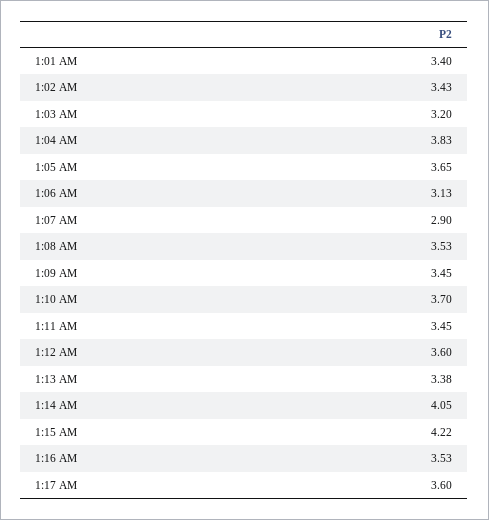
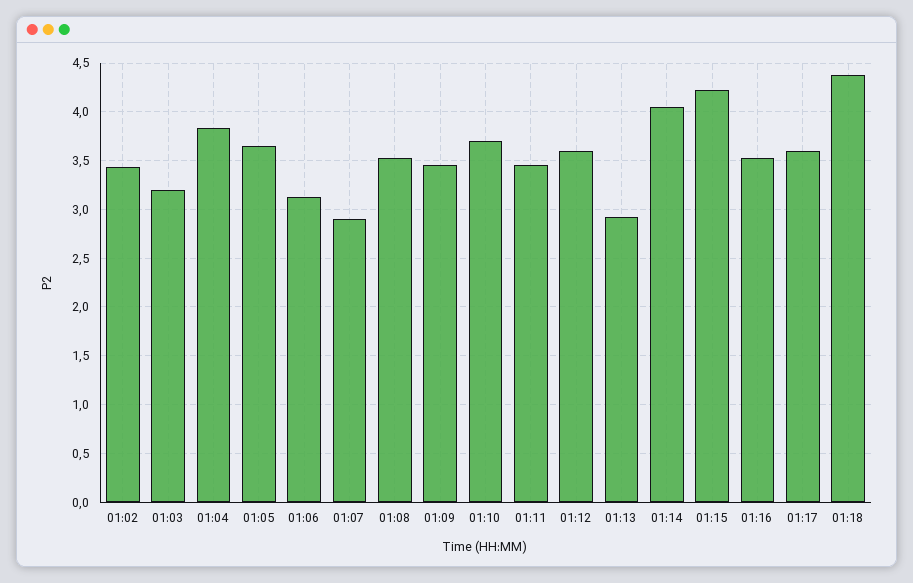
1:01 AM: 3.4 -> none
1:13 AM: 3.38 -> 2.9
01:18: none -> 4.4

